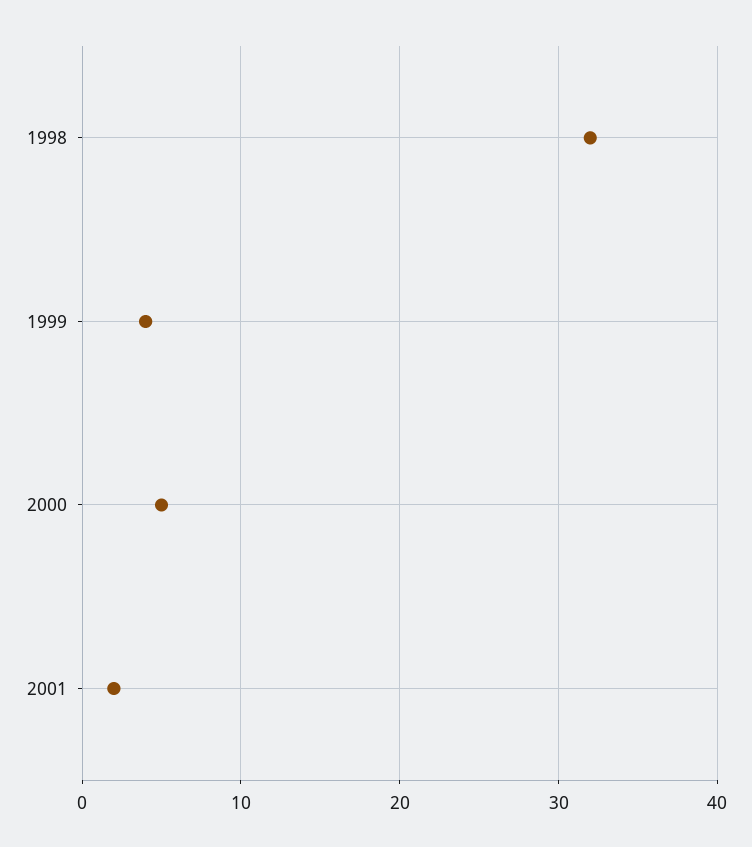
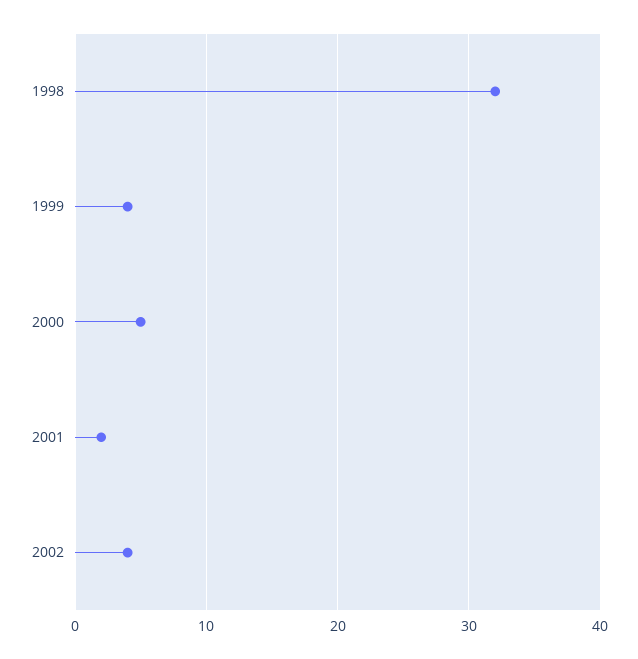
2002: none -> 4

